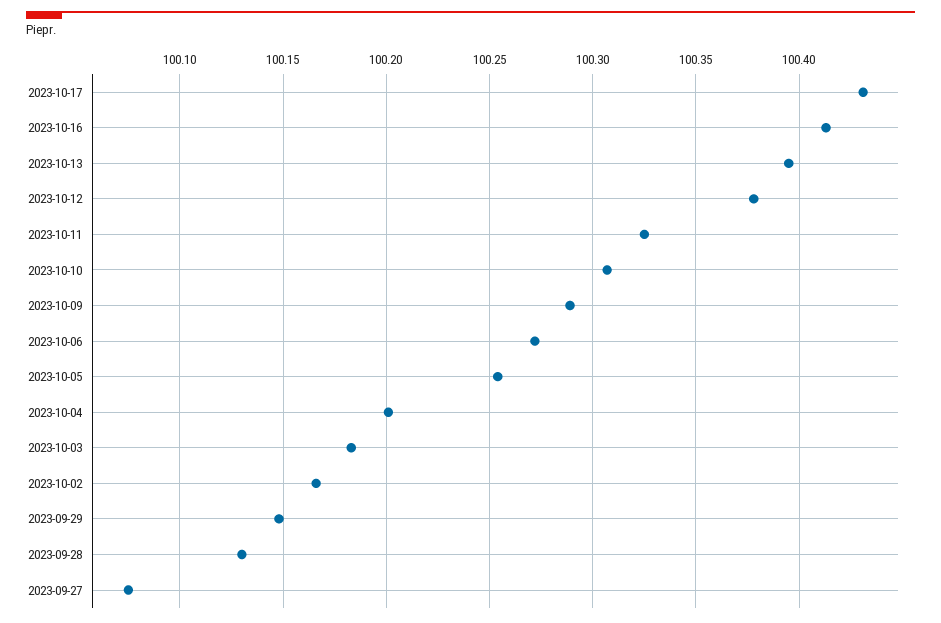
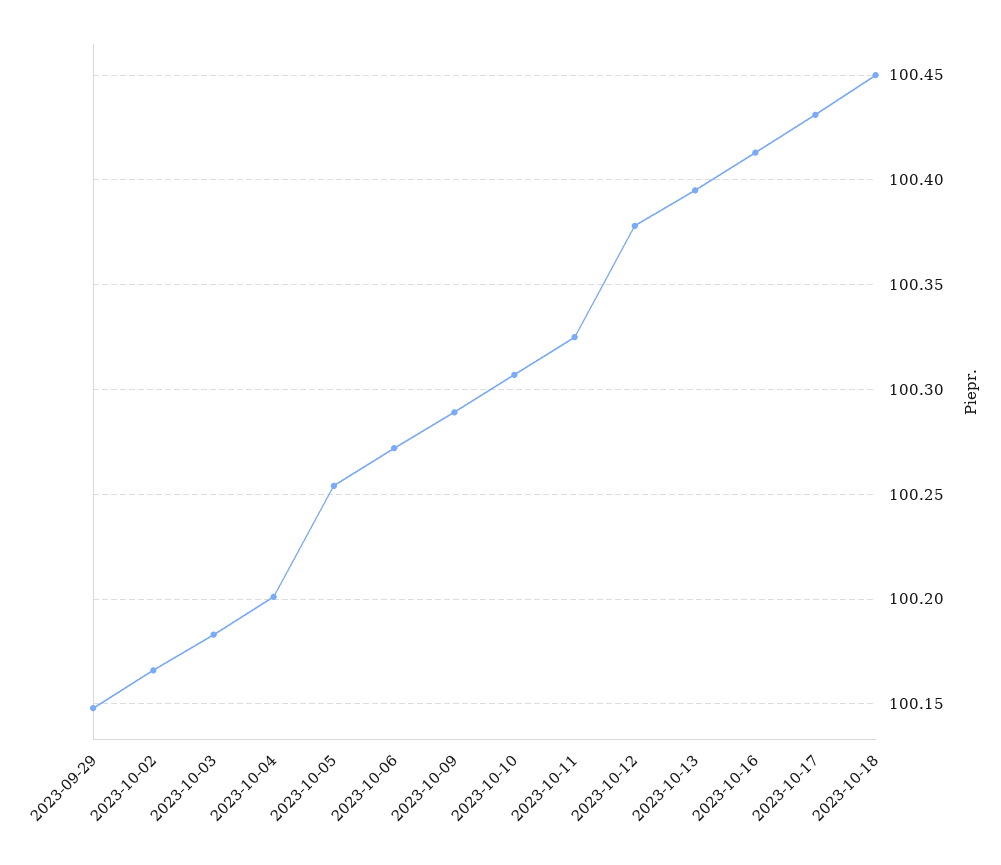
2023-09-28: 100.13 -> none
2023-09-27: 100.075 -> none
2023-10-18: none -> 100.45

